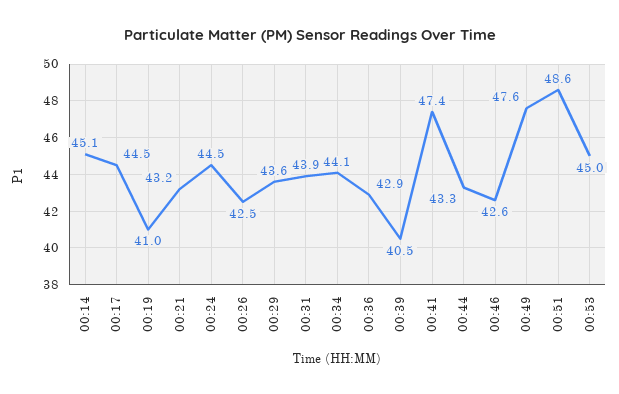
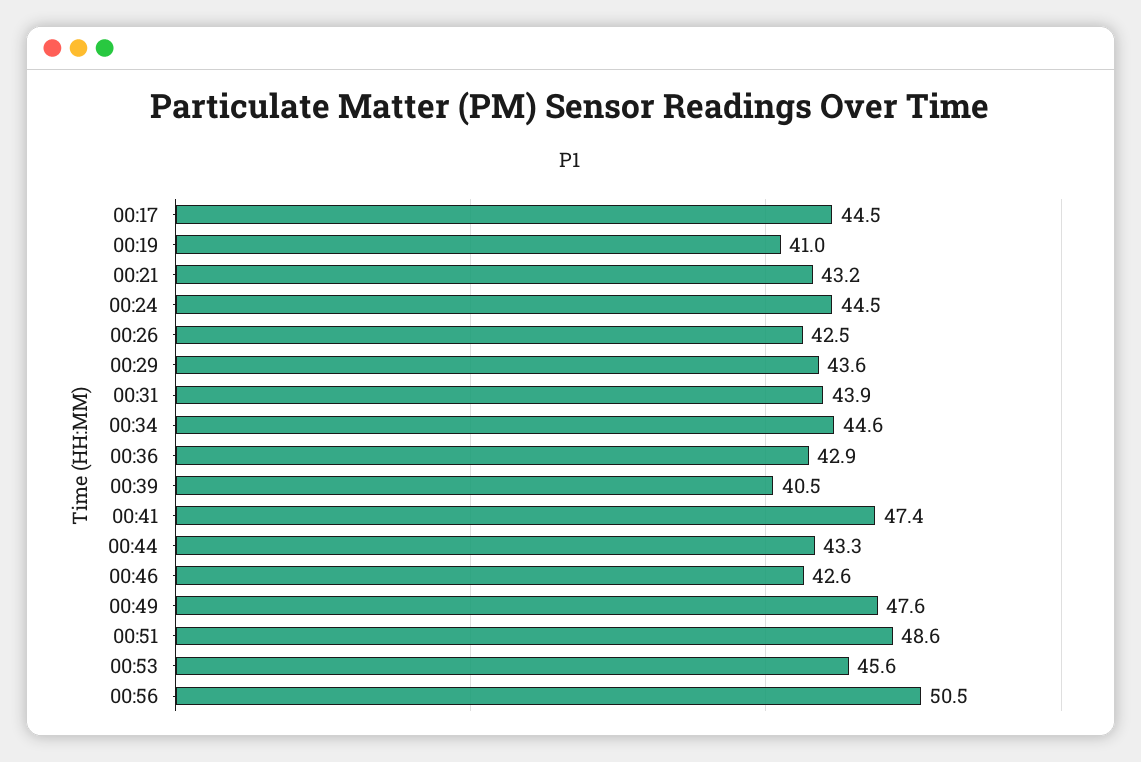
00:14: 45.1 -> none
00:34: 44.1 -> 44.6
00:53: 45 -> 45.6
00:56: none -> 50.5

